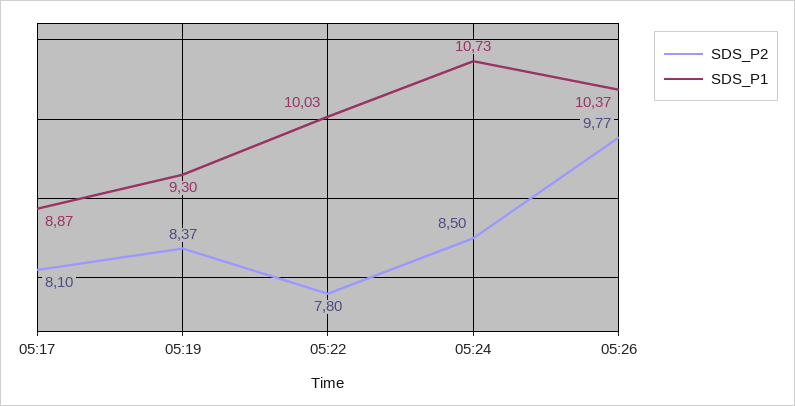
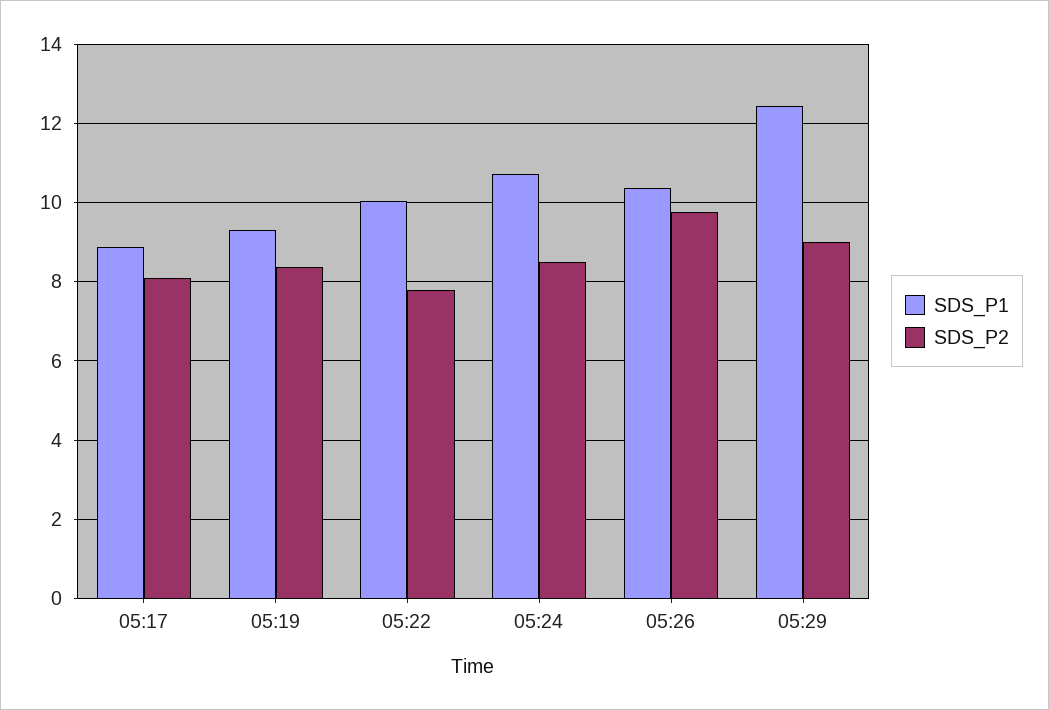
SDS_P1, 05:29: none -> 12.4
SDS_P2, 05:29: none -> 9

